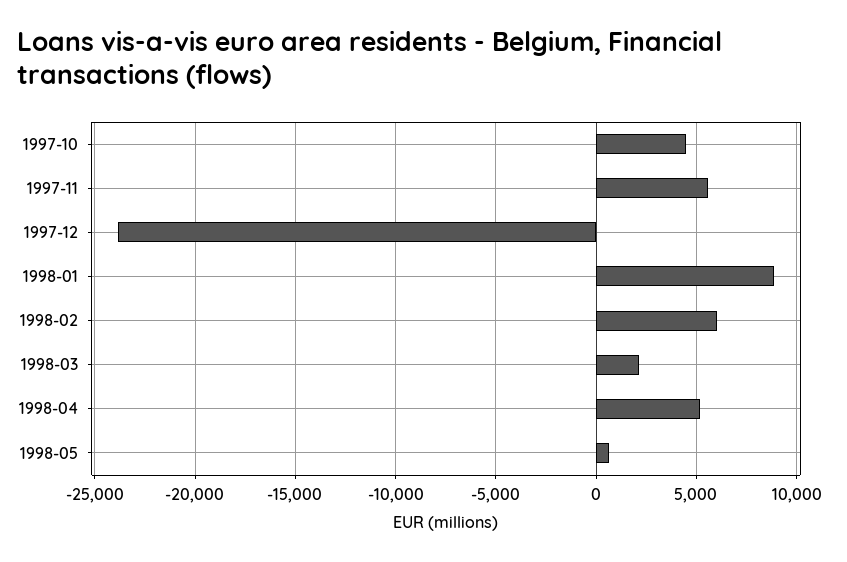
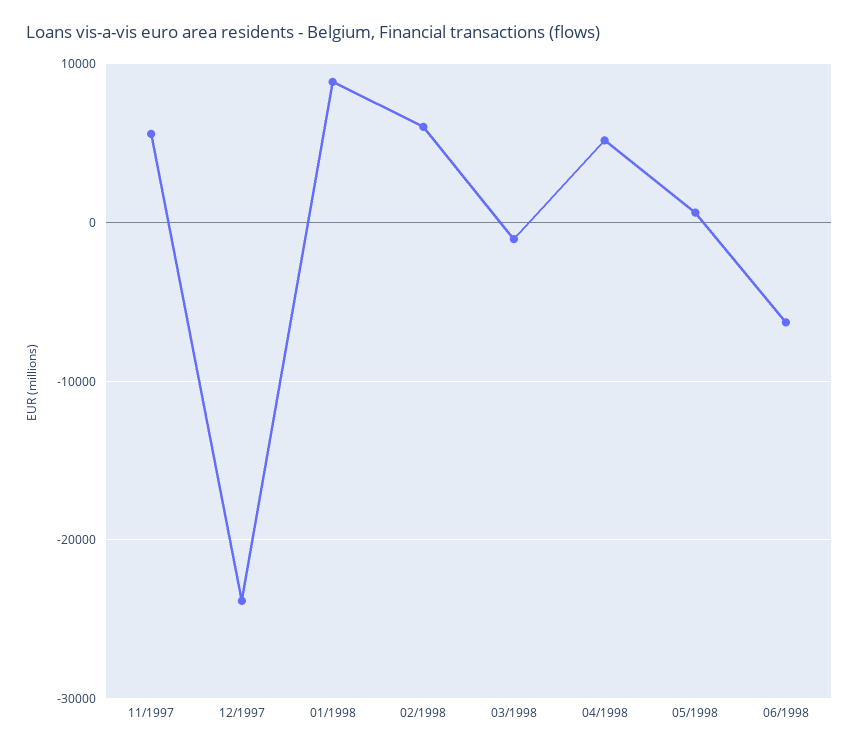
1997-10: 4500 -> none
1998-03: 2000 -> -1000
06/1998: none -> -6000

